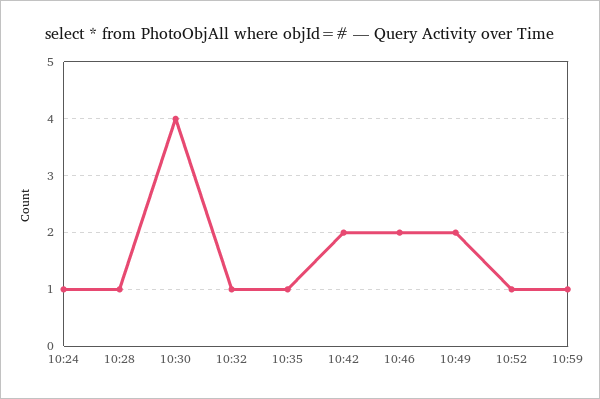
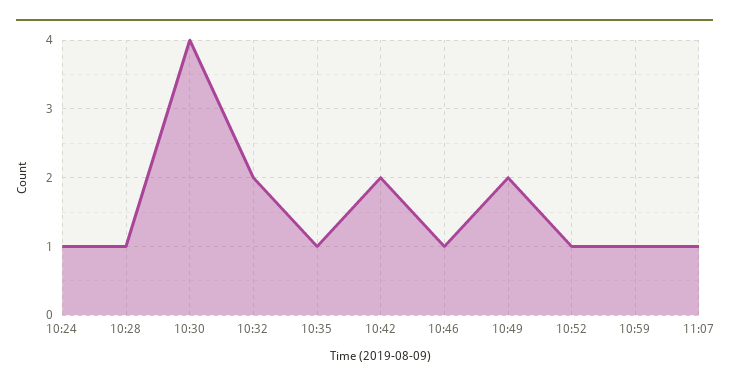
10:32: 1 -> 2
10:46: 2 -> 1
11:07: none -> 1

